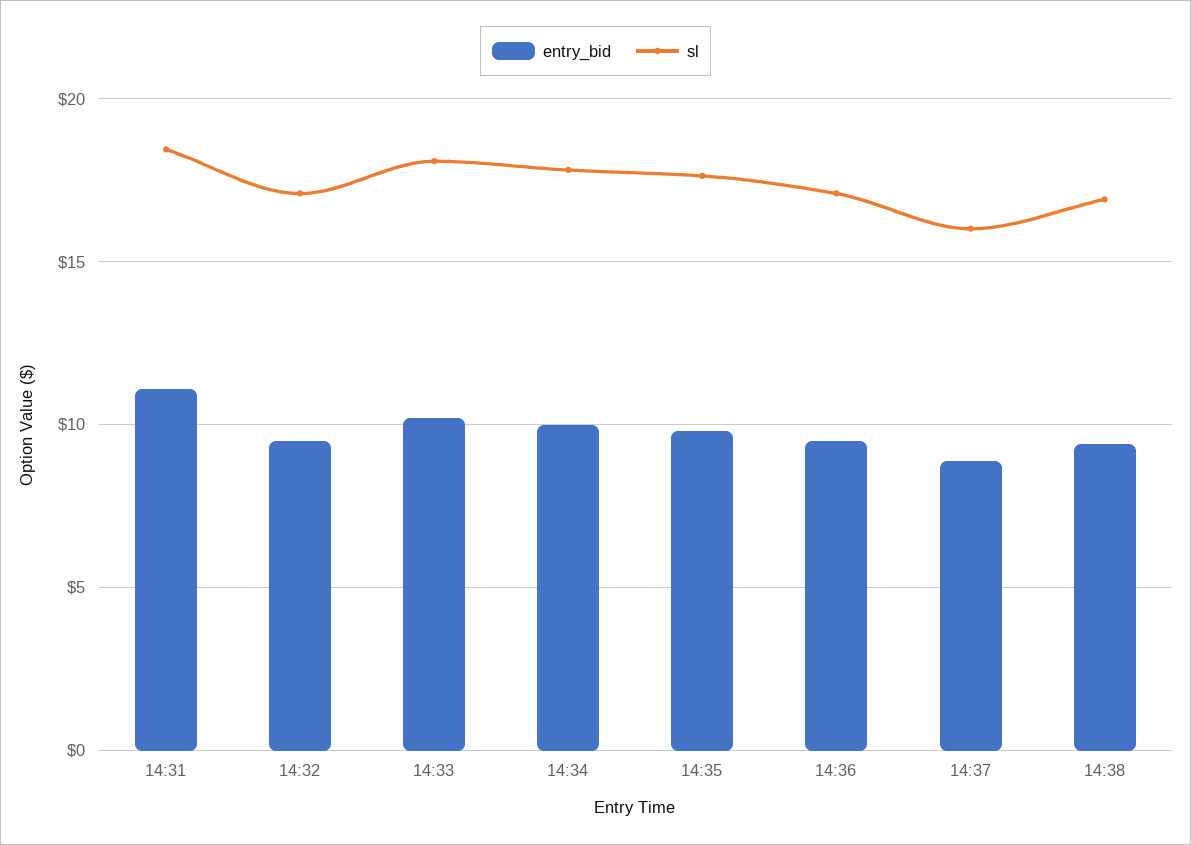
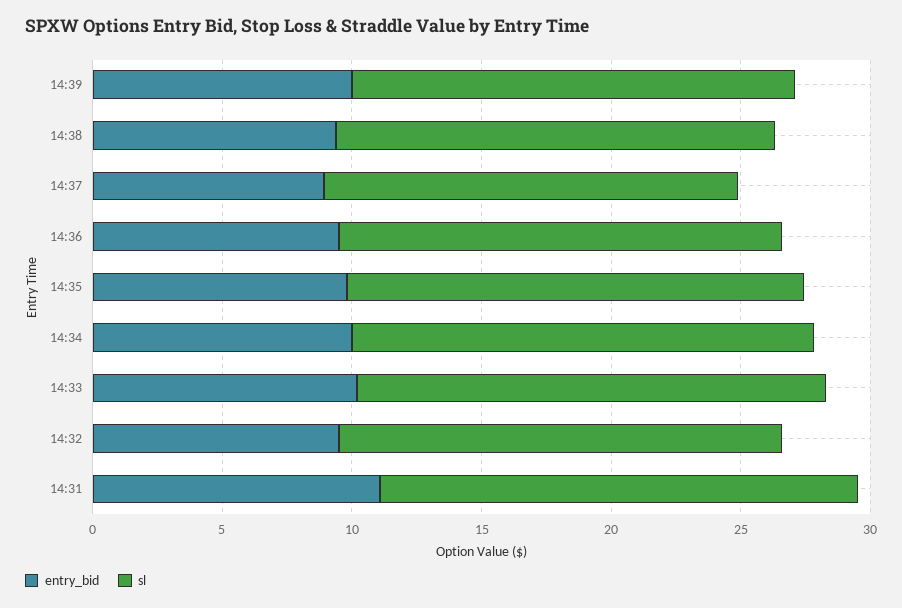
entry_bid, 14:39: none -> 10
sl, 14:39: none -> 17

